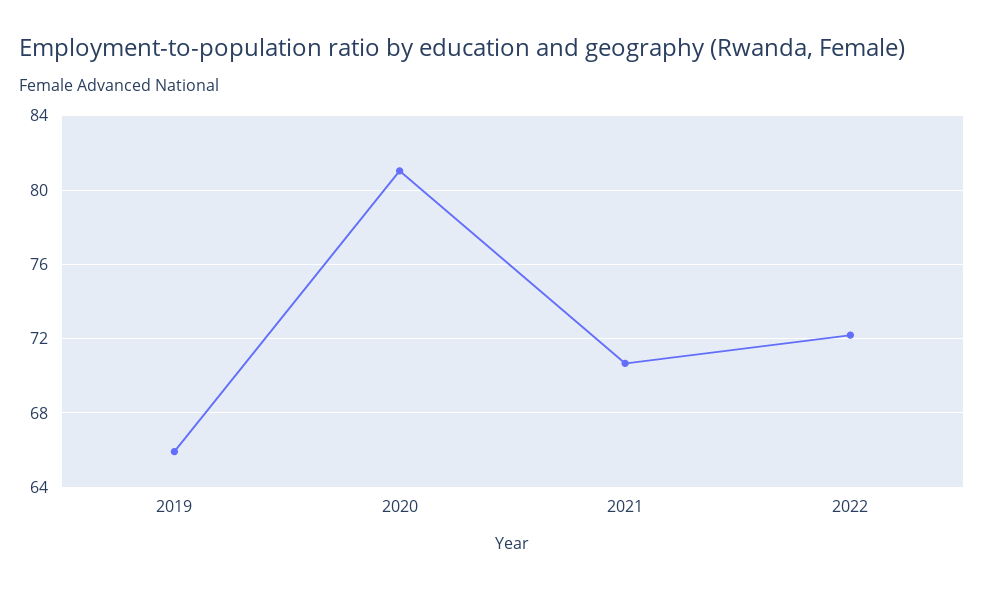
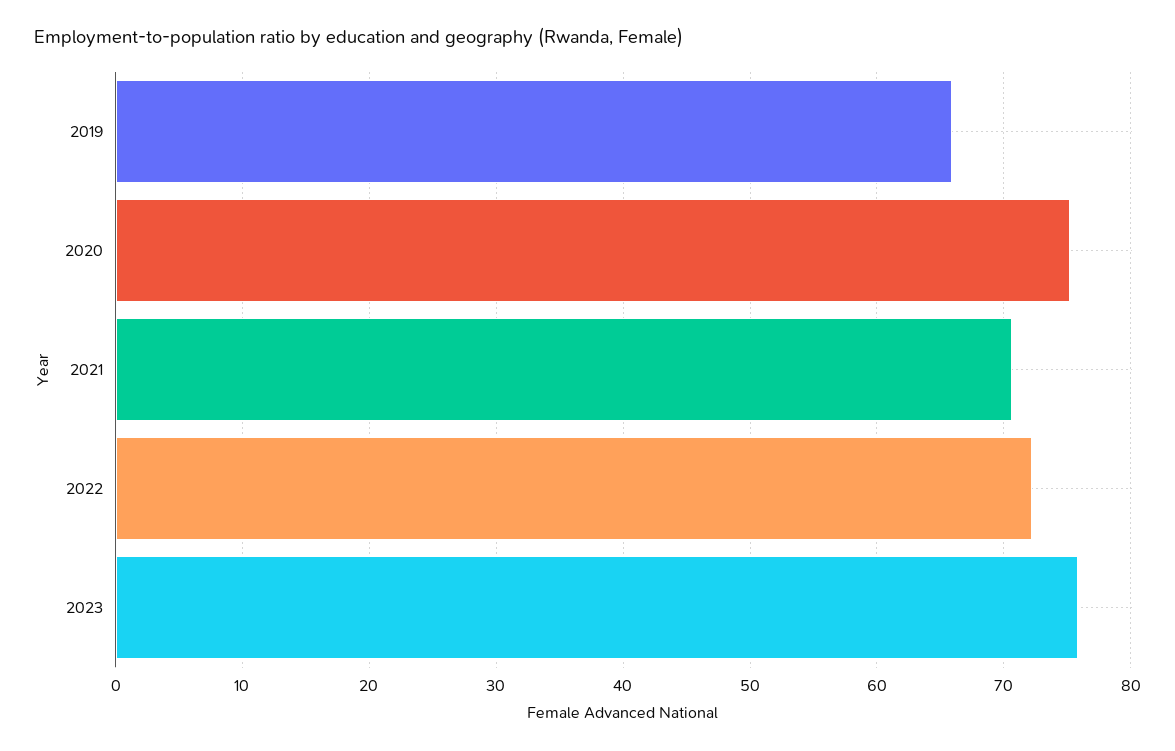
2020: 81 -> 75
2023: none -> 76

